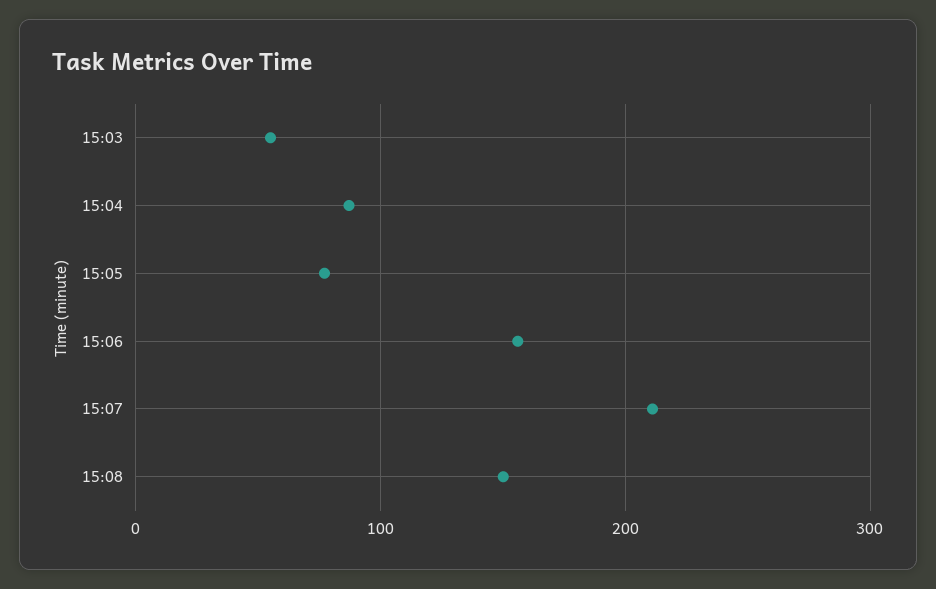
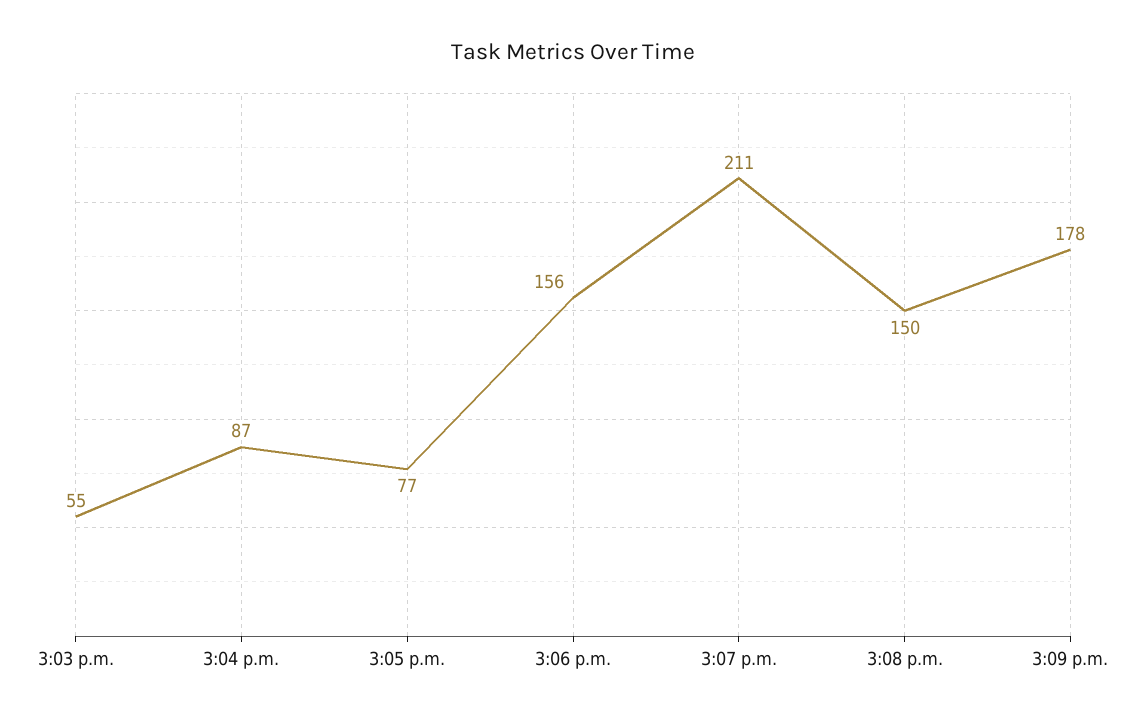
3:09 p.m.: none -> 178

